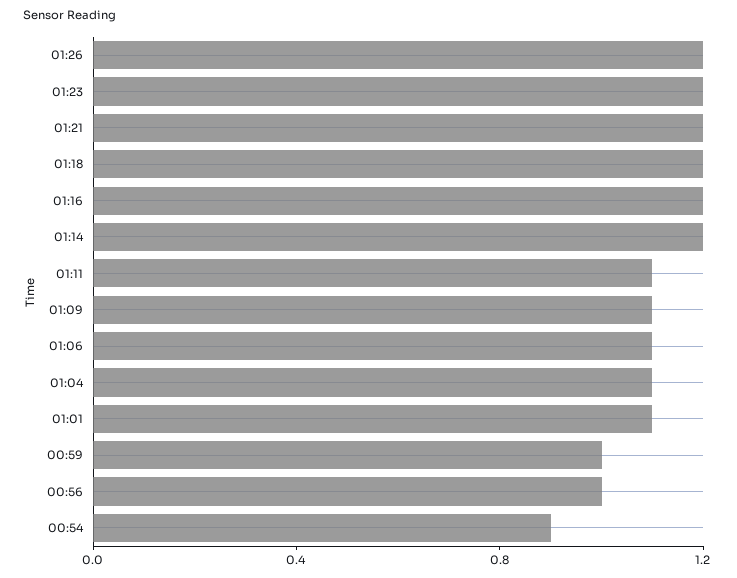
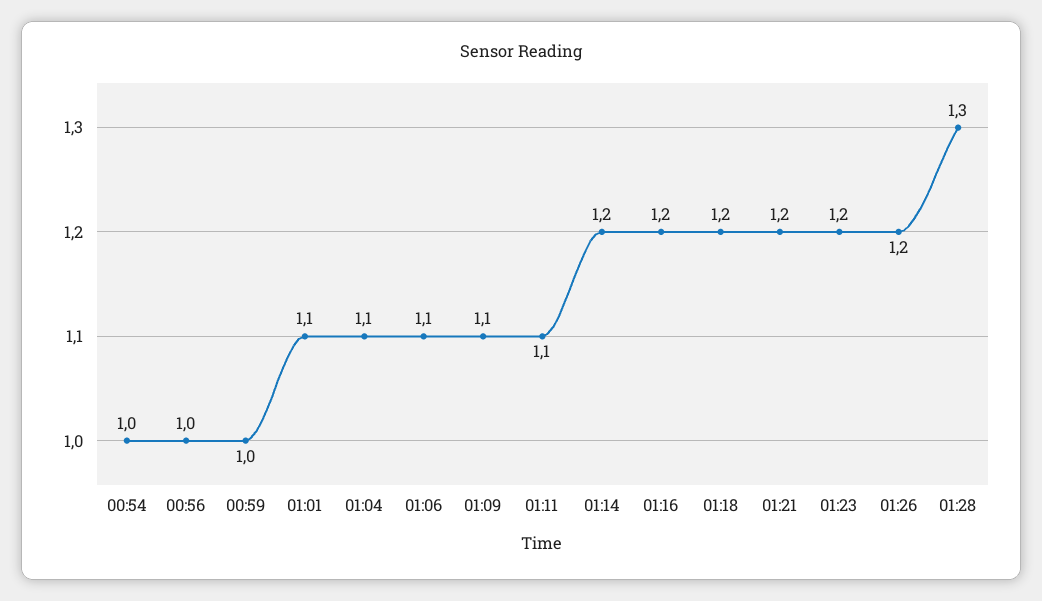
00:54: 0.9 -> 1
01:28: none -> 1.3

